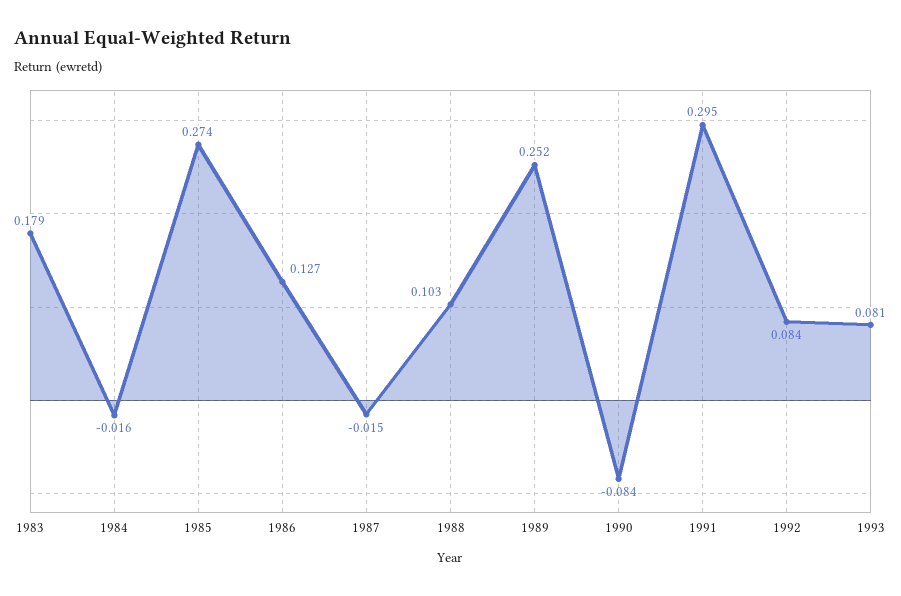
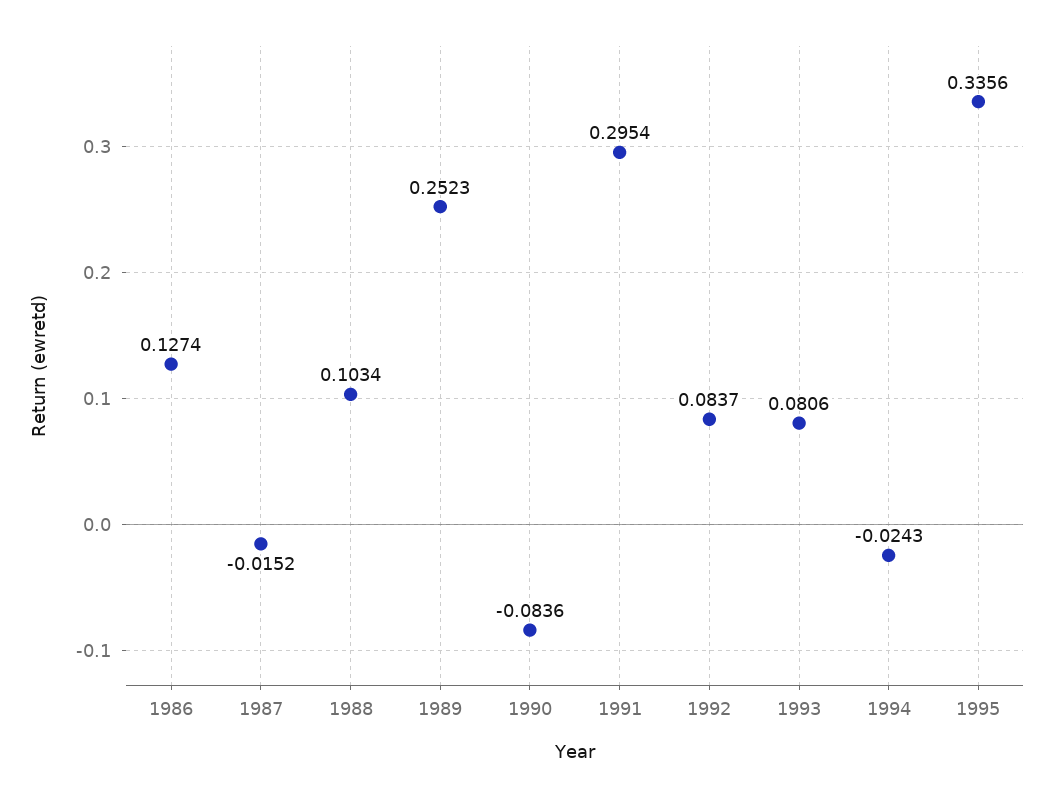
1983: 0.179 -> none
1984: -0.016 -> none
1985: 0.274 -> none
1994: none -> -0.0243
1995: none -> 0.3356

